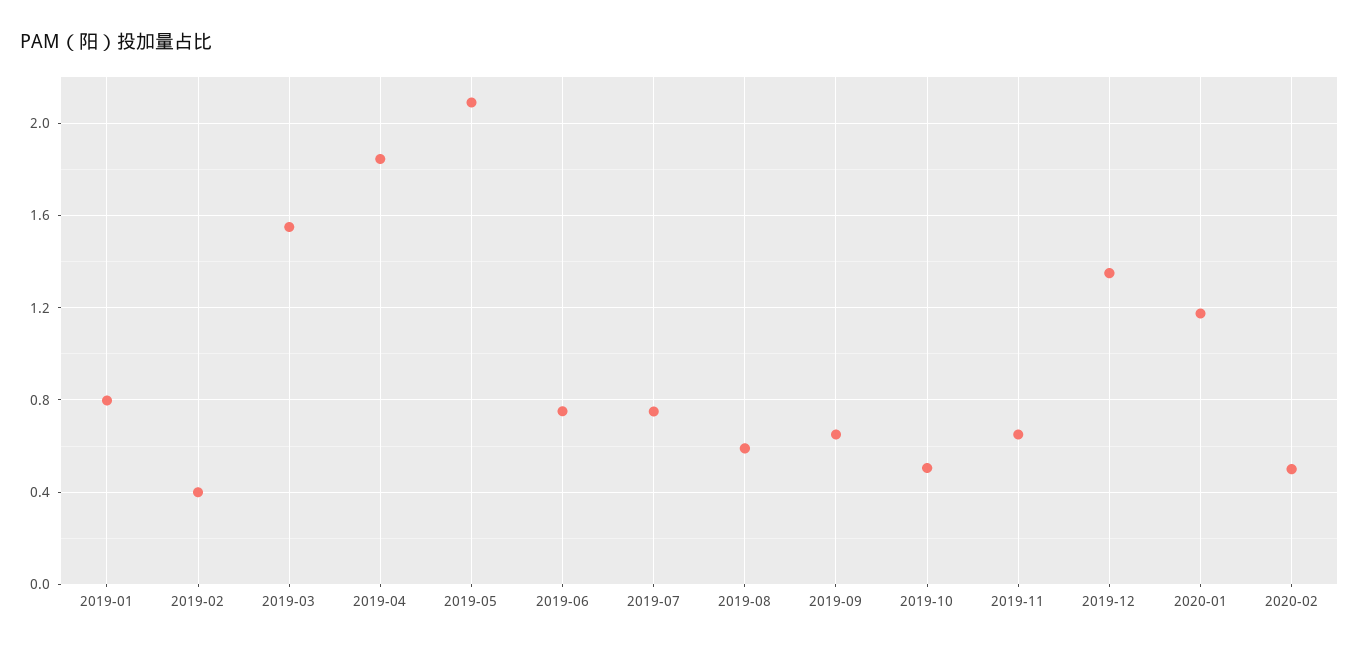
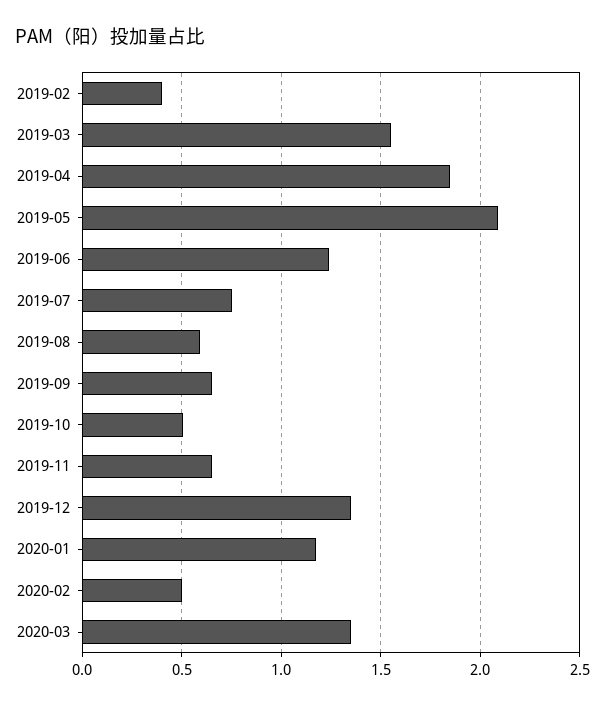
2019-01: 0.8 -> none
2019-06: 0.75 -> 1.25
2020-03: none -> 1.35

